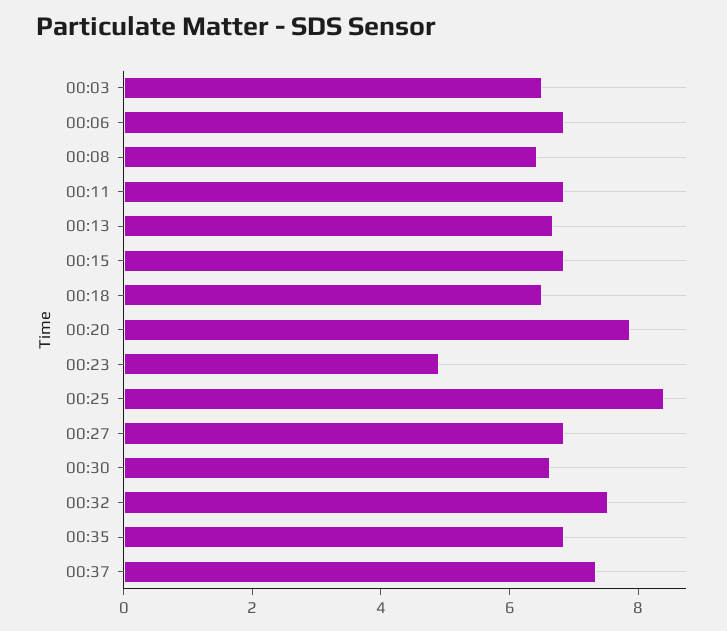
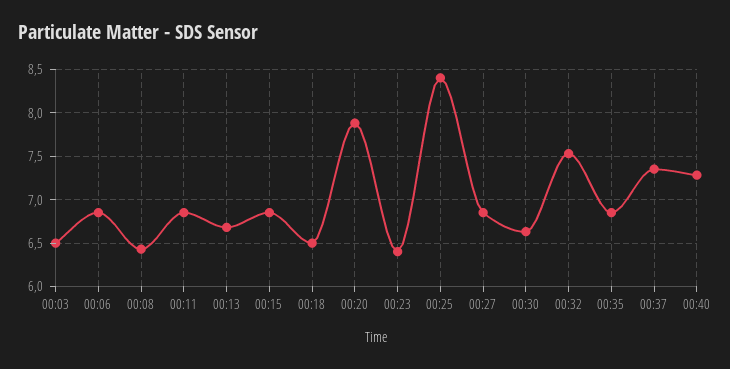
00:23: 5 -> 6.4
00:40: none -> 7.3

